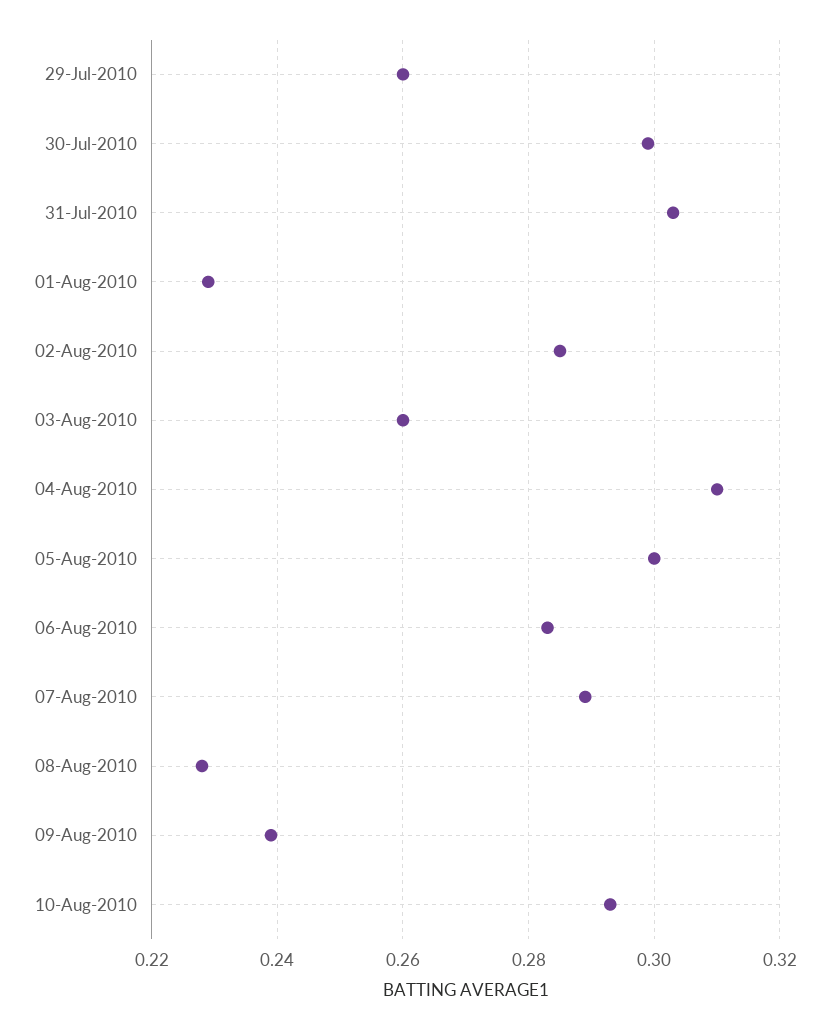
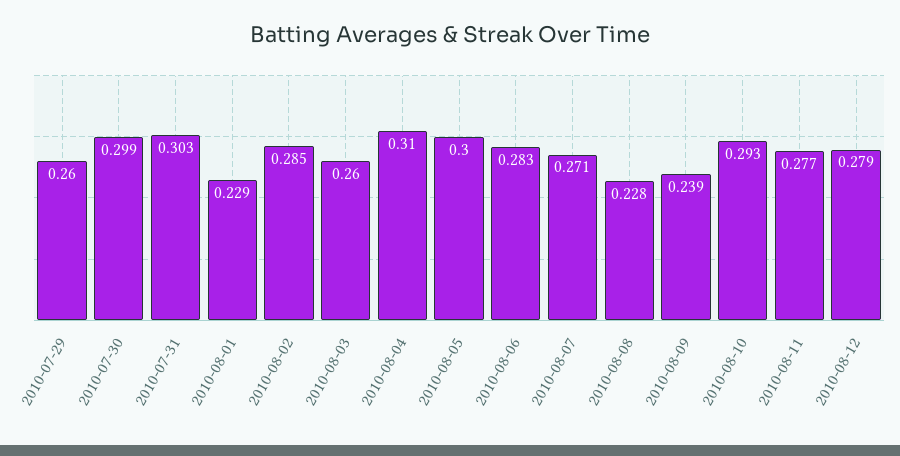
07-Aug-2010: 0.29 -> 0.271
2010-08-11: none -> 0.277
2010-08-12: none -> 0.279

